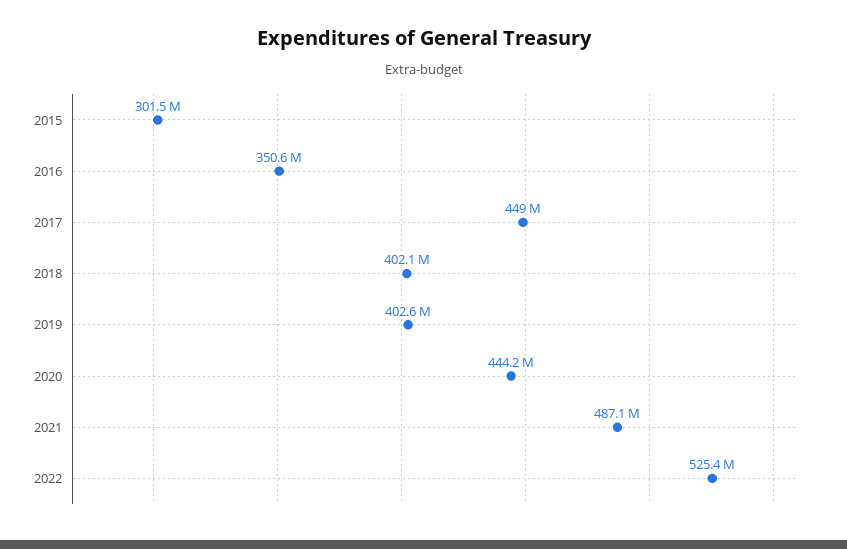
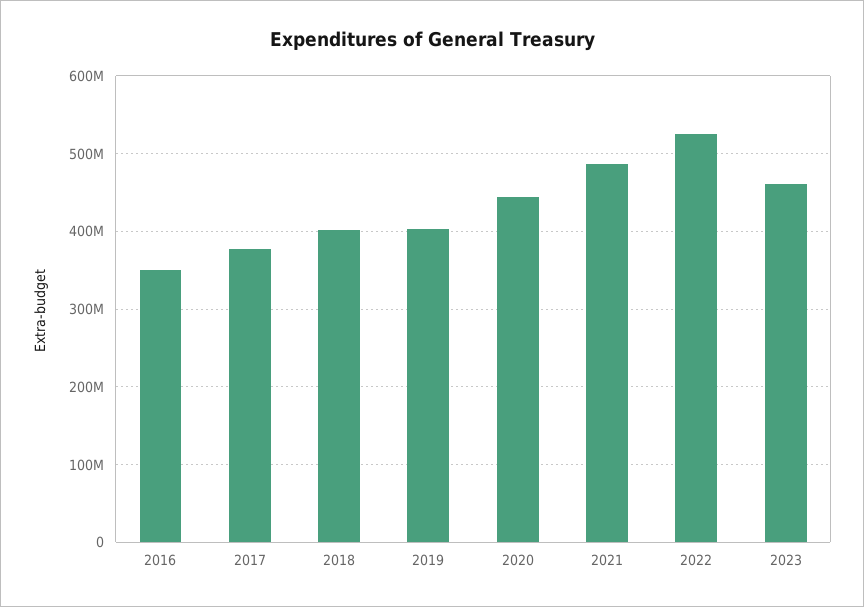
2015: 301500000 -> none
2017: 449000000 -> 380000000
2023: none -> 460000000

